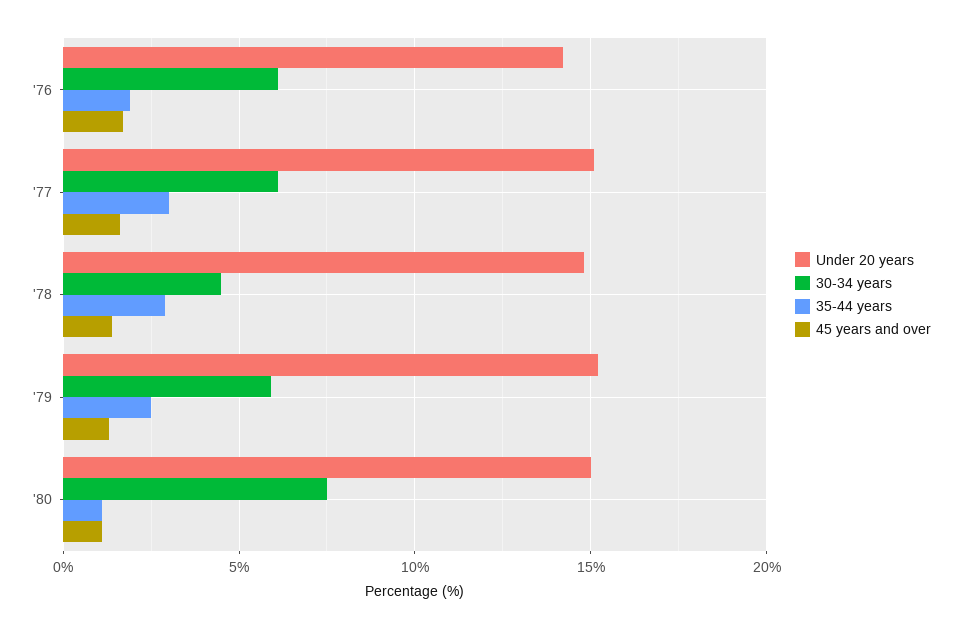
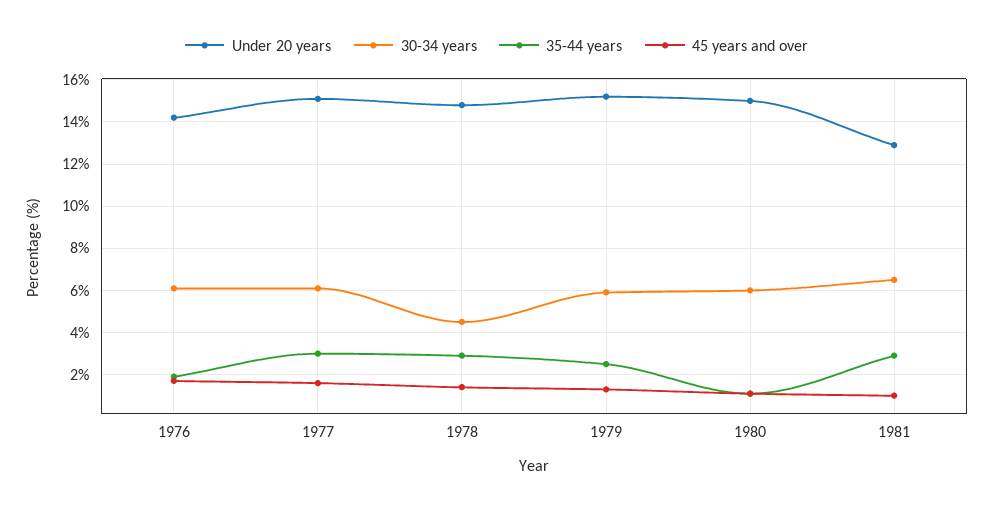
30-34 years, '80: 7.5 -> 6
Under 20 years, 1981: none -> 13
30-34 years, 1981: none -> 6.5
35-44 years, 1981: none -> 3
45 years and over, 1981: none -> 1

